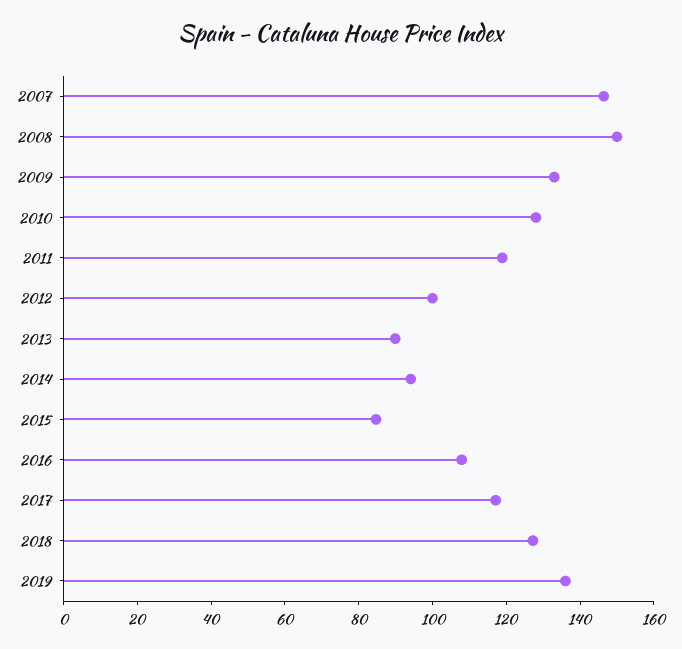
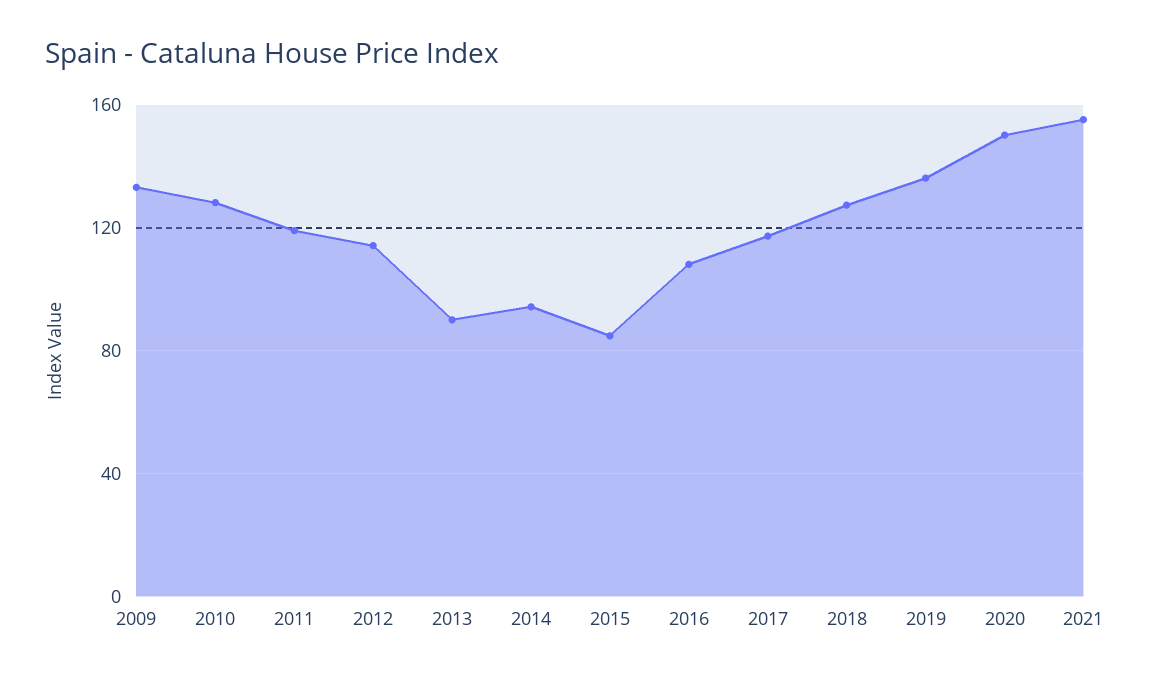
2007: 145 -> none
2008: 150 -> none
2012: 100 -> 115
2020: none -> 150
2021: none -> 155

